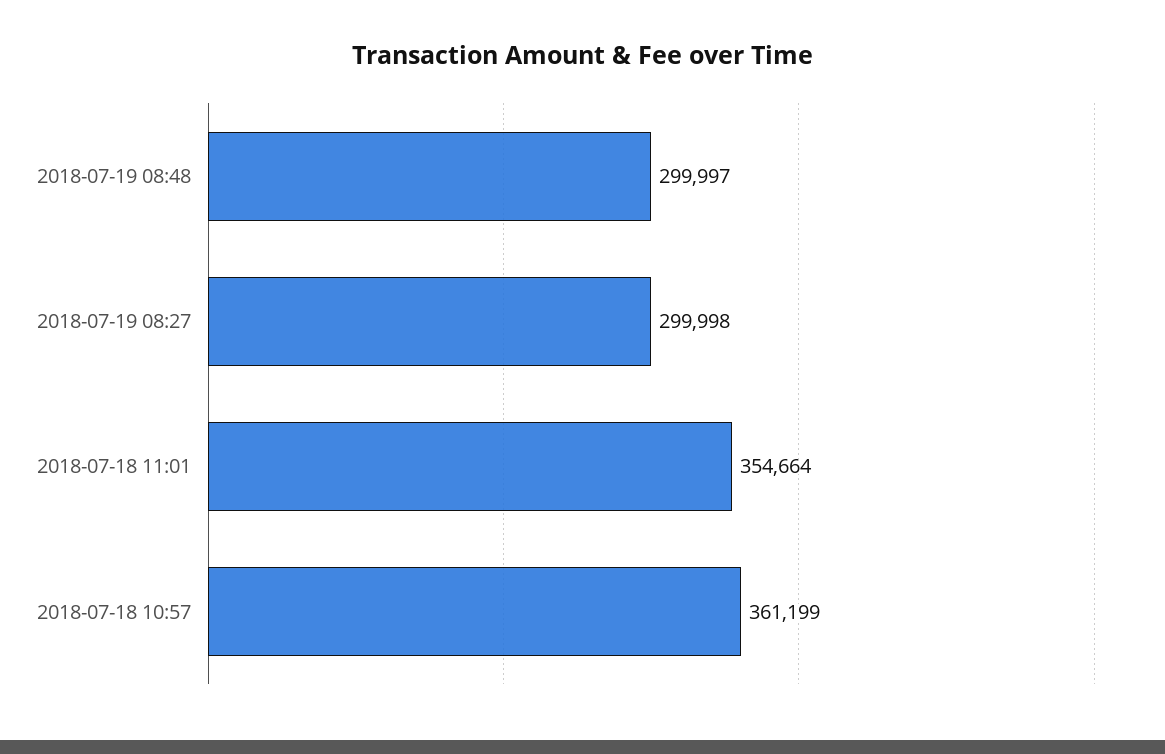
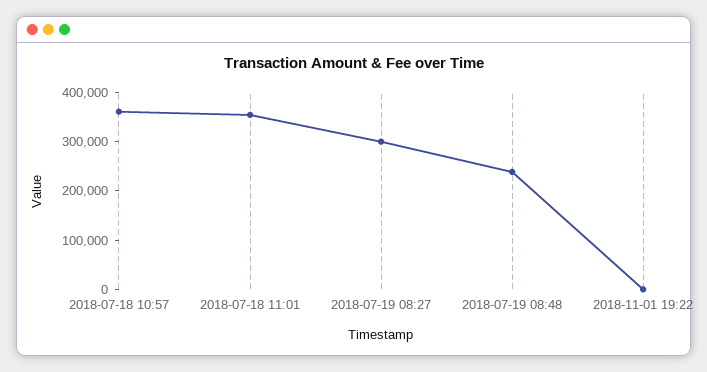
2018-07-19 08:48: 299997 -> 240000
2018-11-01 19:22: none -> 0

